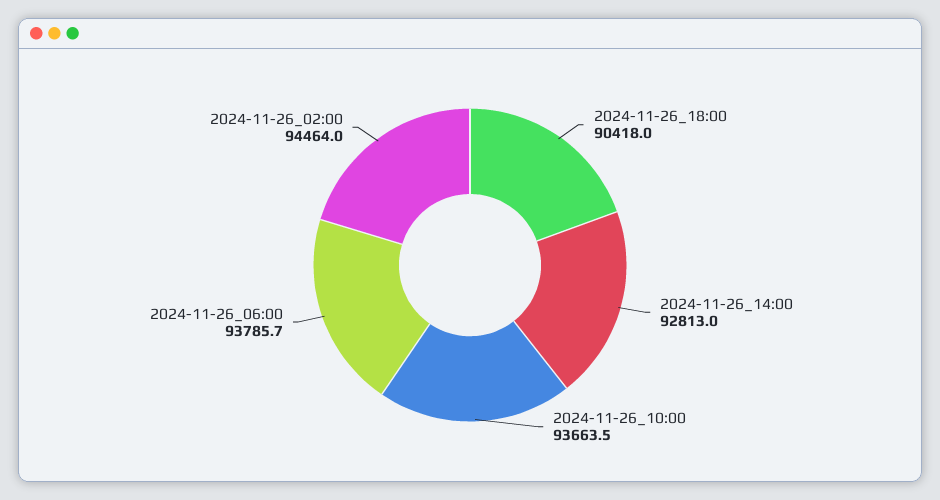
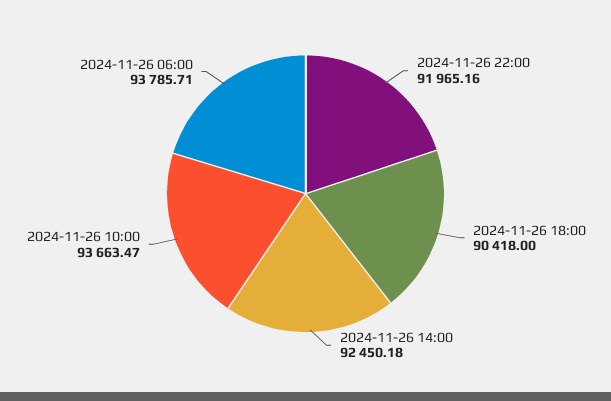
2024-11-26_14:00: 92813 -> 92450.18
2024-11-26_02:00: 94464 -> none
2024-11-26 22:00: none -> 91965.16

